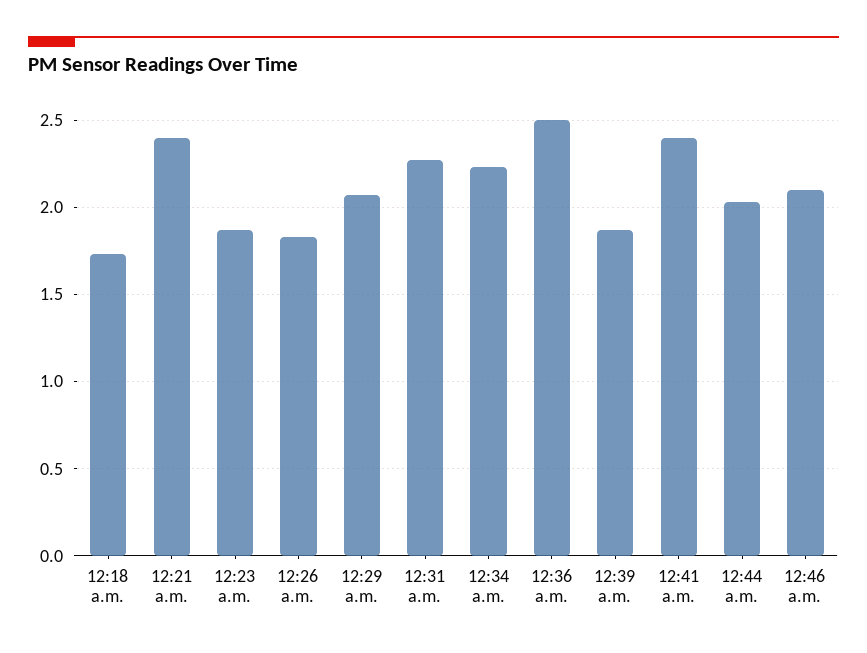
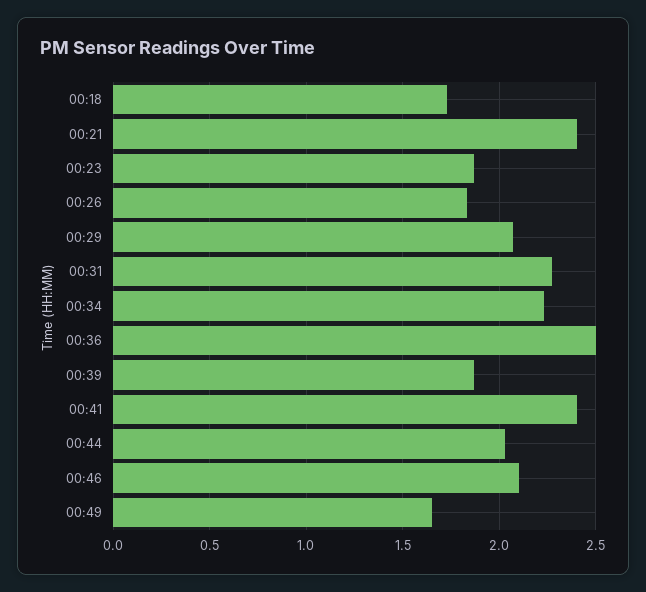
00:49: none -> 1.65

